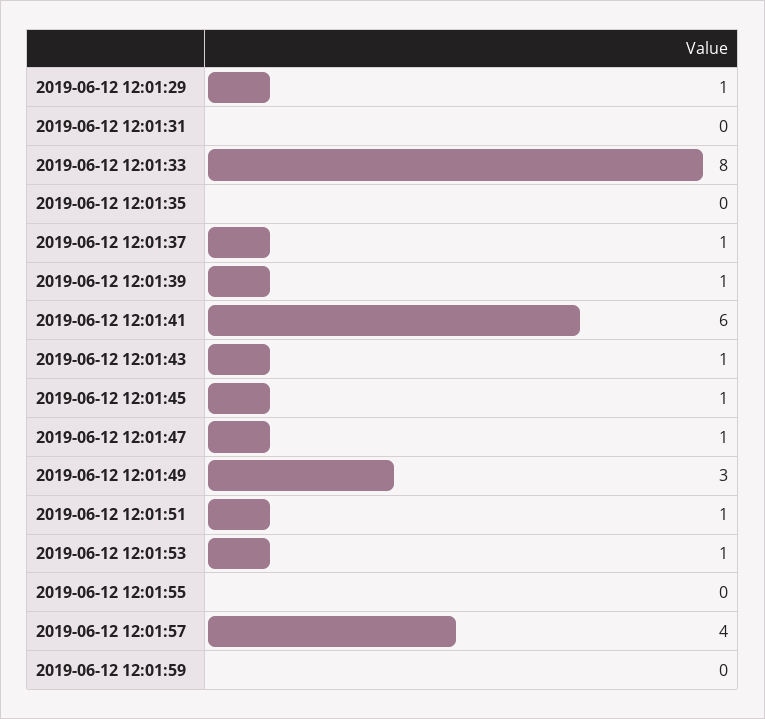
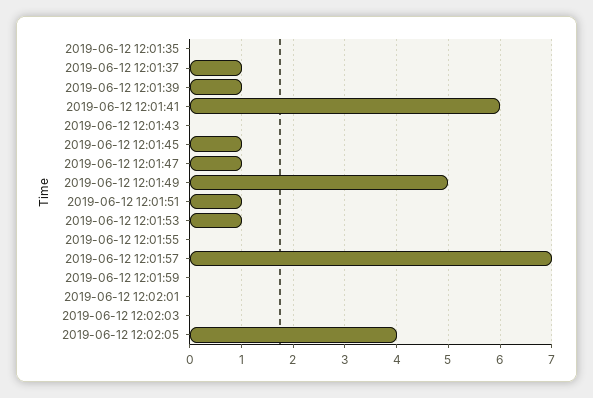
2019-06-12 12:01:29: 1 -> none
2019-06-12 12:01:31: 0 -> none
2019-06-12 12:01:33: 8 -> none
2019-06-12 12:01:43: 1 -> 0
2019-06-12 12:01:49: 3 -> 5
2019-06-12 12:01:57: 4 -> 7
2019-06-12 12:02:01: none -> 0
2019-06-12 12:02:03: none -> 0
2019-06-12 12:02:05: none -> 4

